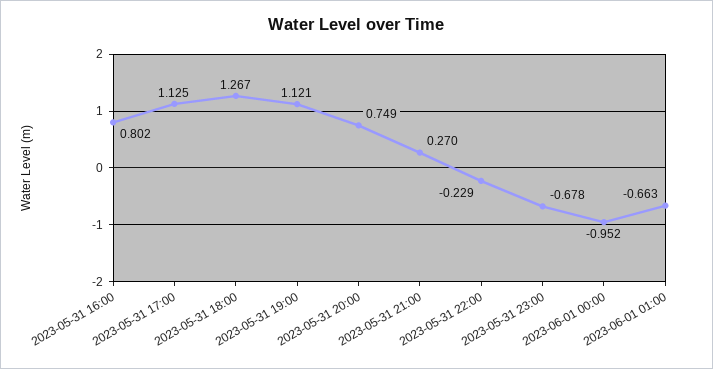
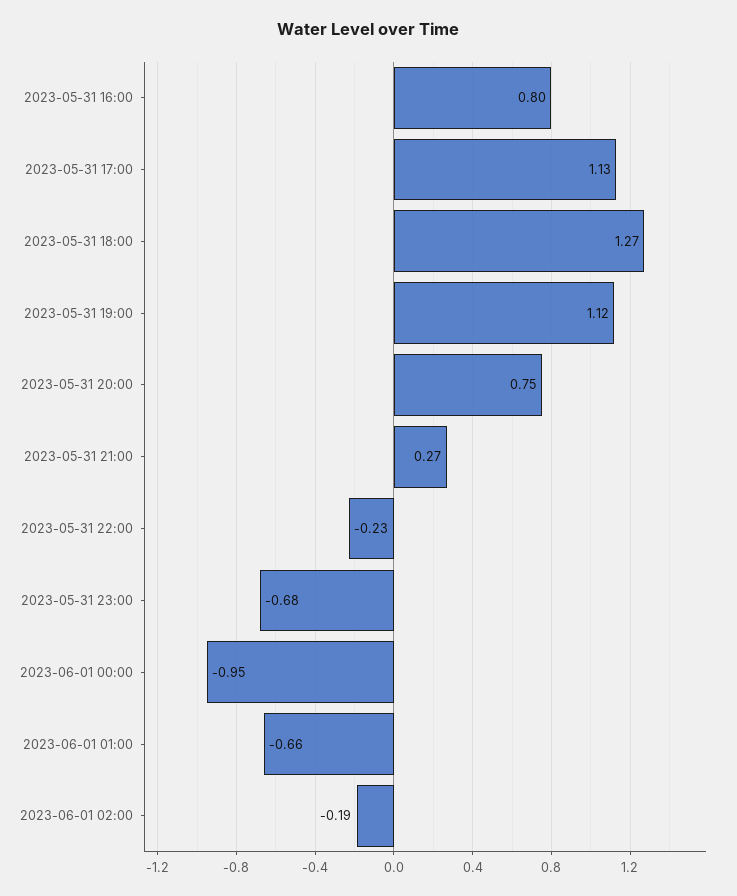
2023-06-01 02:00: none -> -0.19

